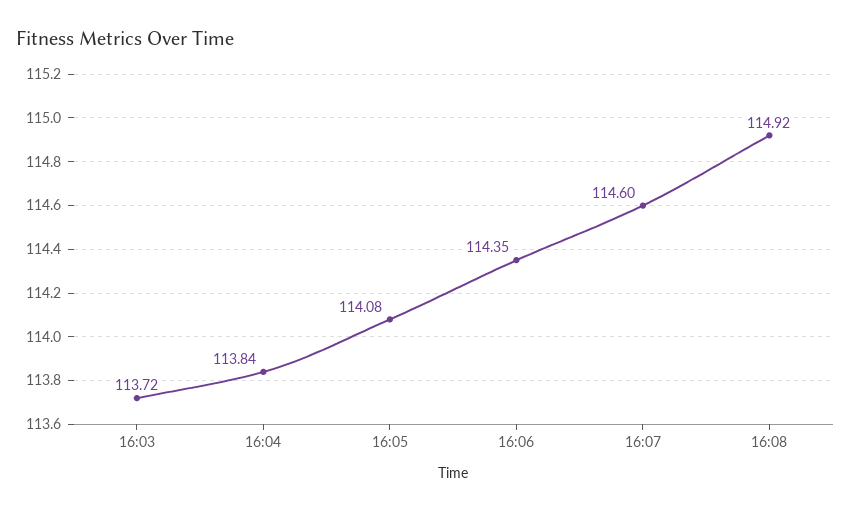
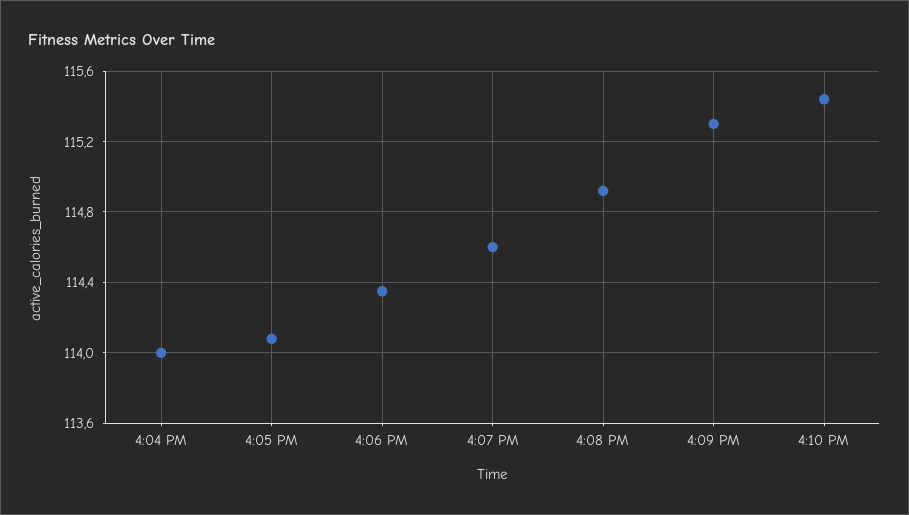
16:03: 113.72 -> none
16:04: 113.84 -> 114
4:09 PM: none -> 115.3
4:10 PM: none -> 115.45

